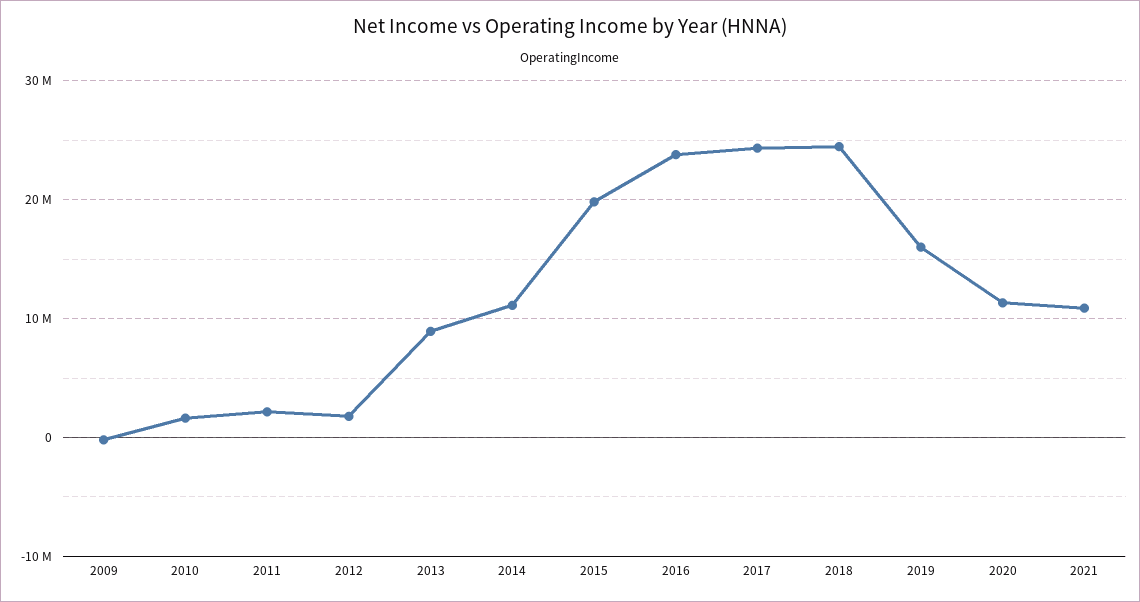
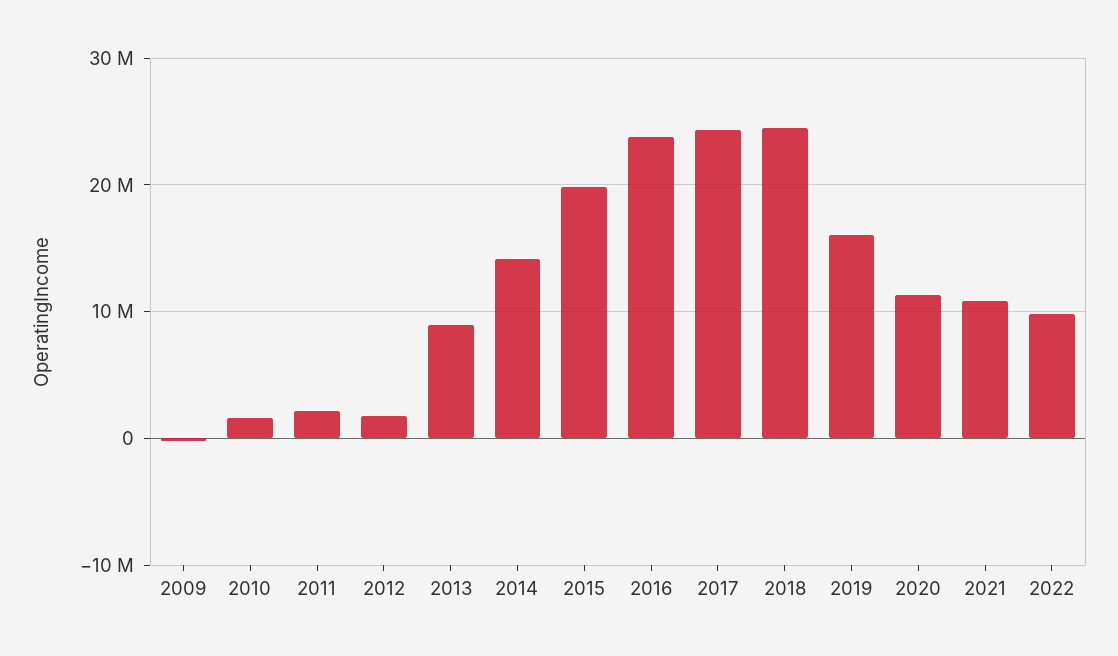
2014: 11000000 -> 14000000
2022: none -> 10000000

